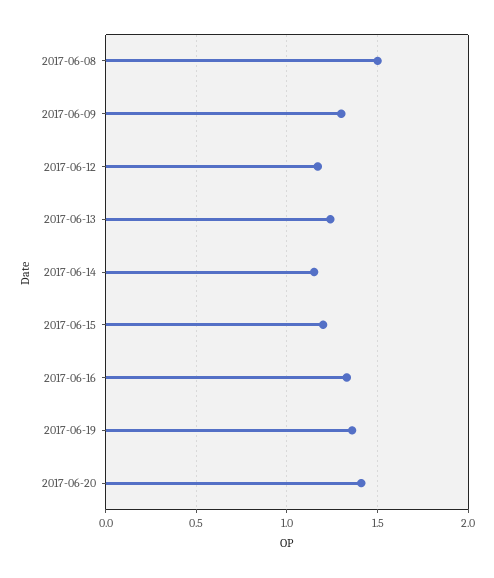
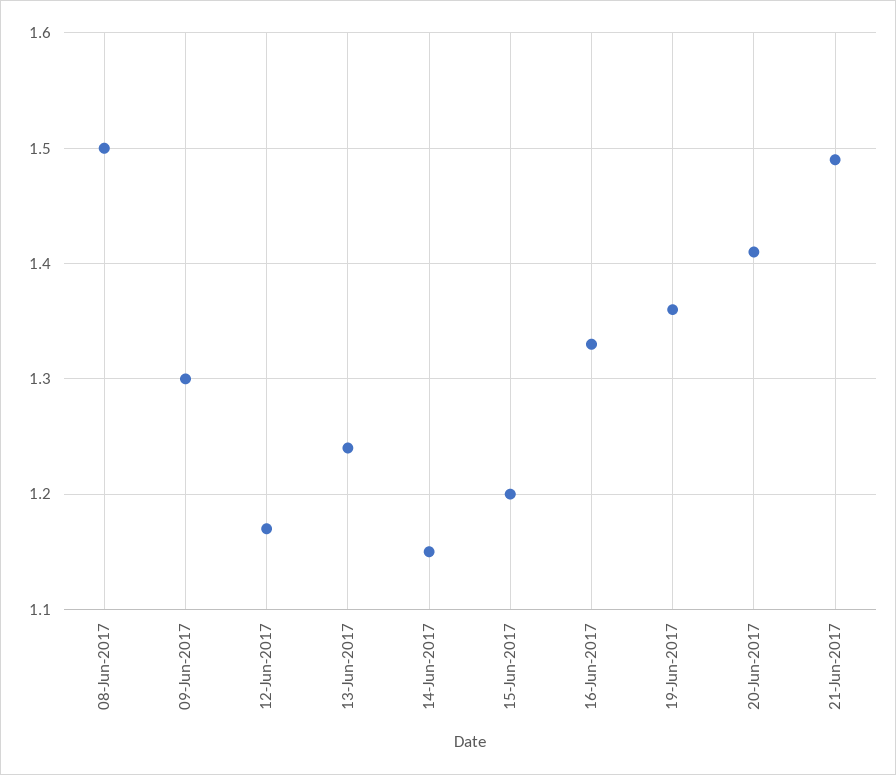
21-Jun-2017: none -> 1.49

